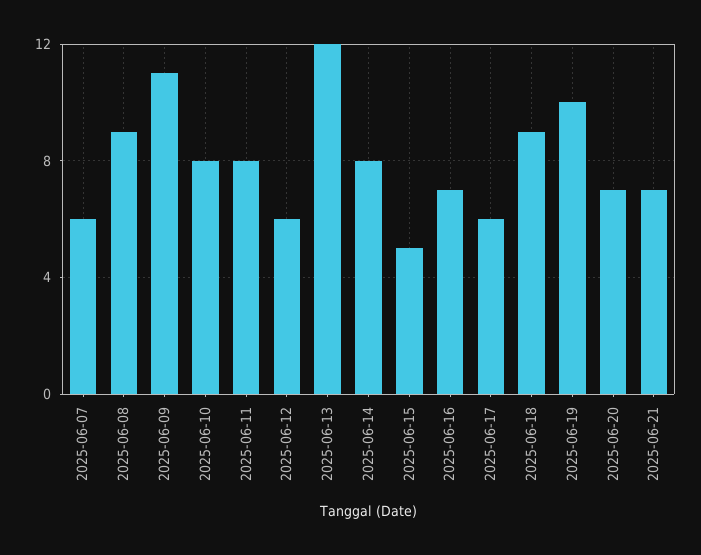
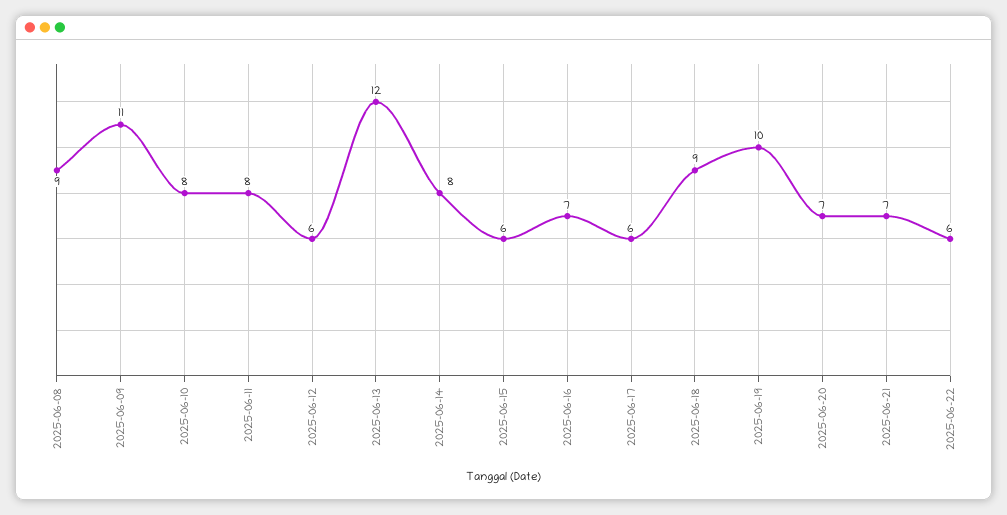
2025-06-07: 6 -> none
2025-06-15: 5 -> 6
2025-06-22: none -> 6

